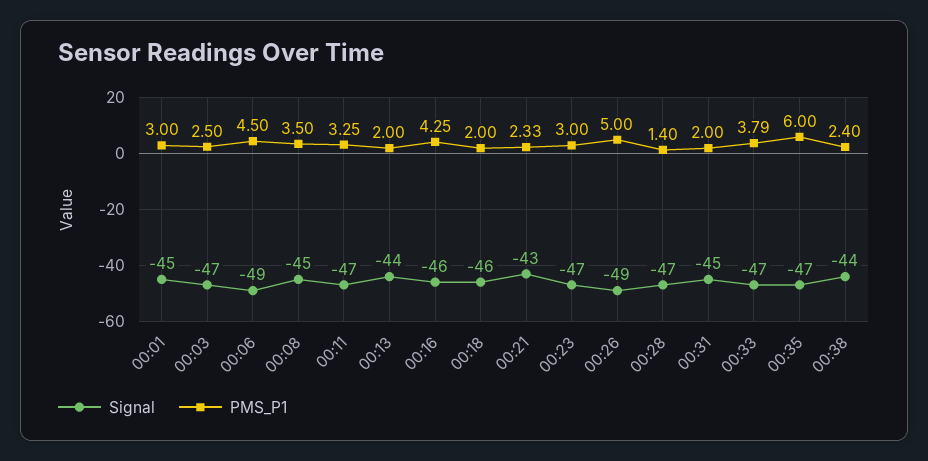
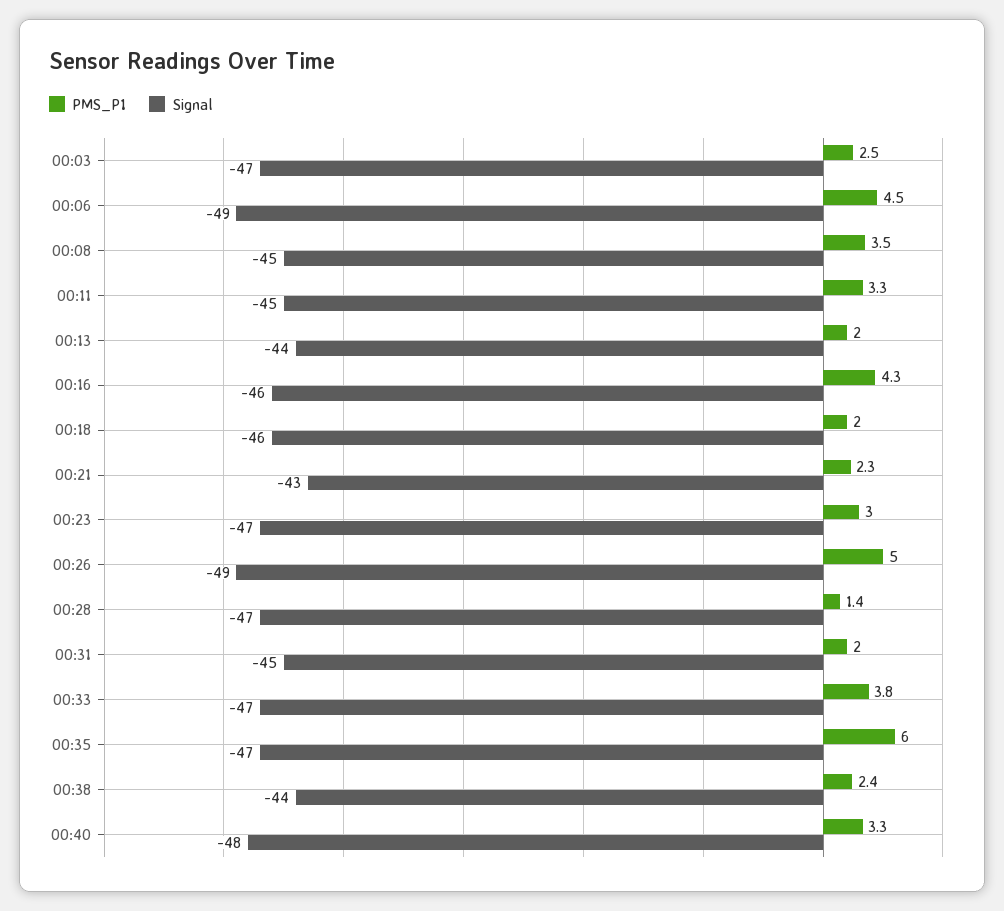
Signal, 00:01: -45 -> none
PMS_P1, 00:01: 3 -> none
Signal, 00:11: -47 -> -45
PMS_P1, 00:40: none -> 3.3
Signal, 00:40: none -> -48

